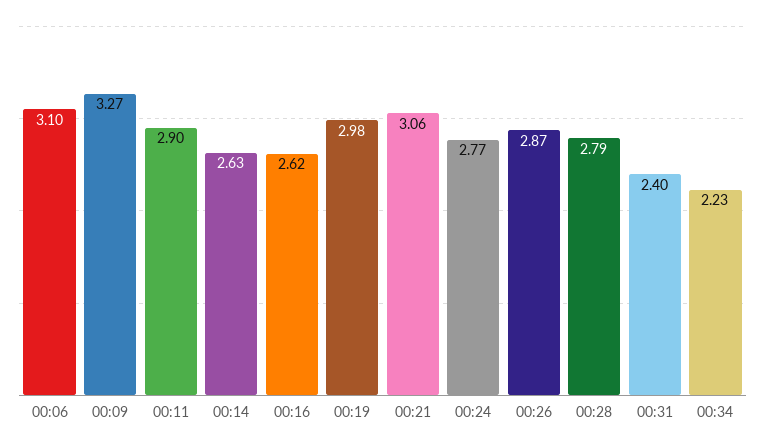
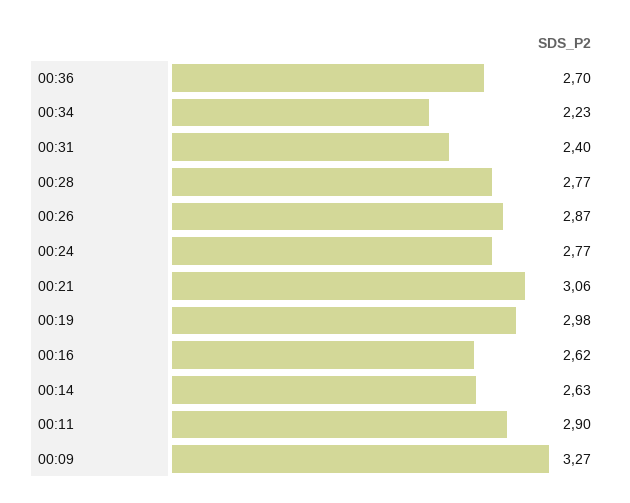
00:06: 3.1 -> none
00:28: 2.79 -> 2.77
00:36: none -> 2.7

